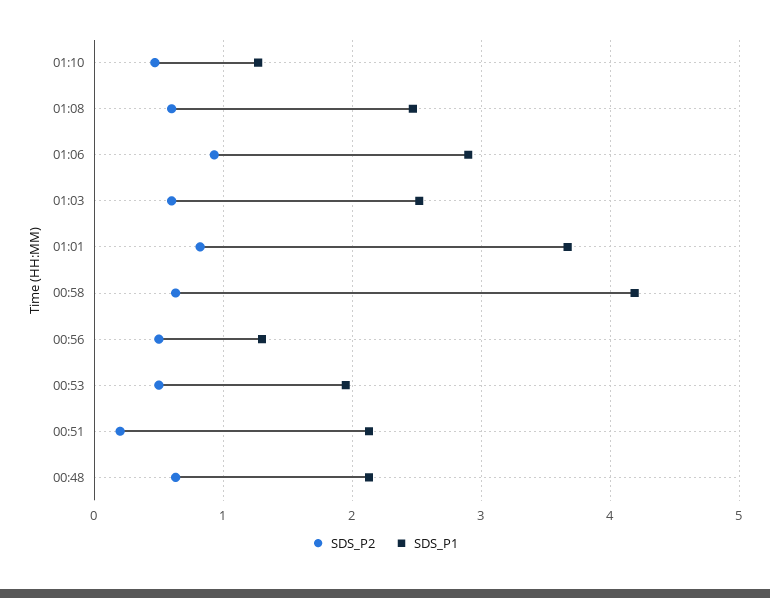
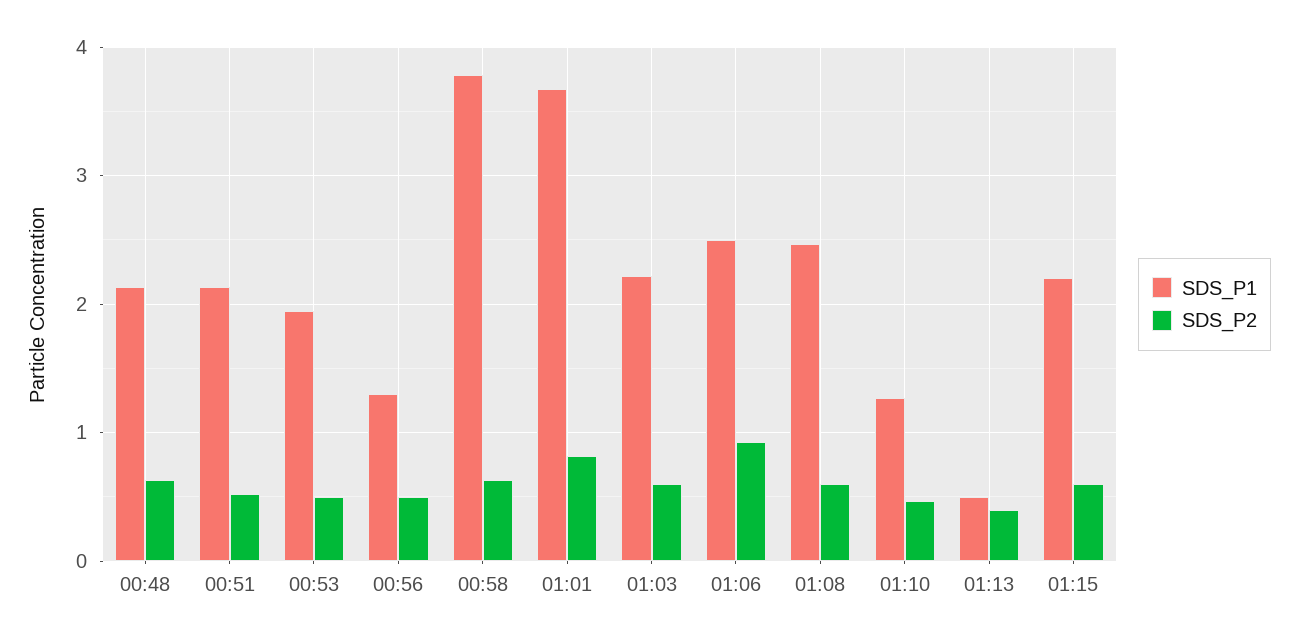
SDS_P1, 01:06: 2.9 -> 2.5
SDS_P1, 01:03: 2.5 -> 2.2
SDS_P1, 00:58: 4.2 -> 3.8
SDS_P2, 00:51: 0.2 -> 0.5
SDS_P1, 01:13: none -> 0.5
SDS_P2, 01:13: none -> 0.4
SDS_P1, 01:15: none -> 2.2
SDS_P2, 01:15: none -> 0.6

